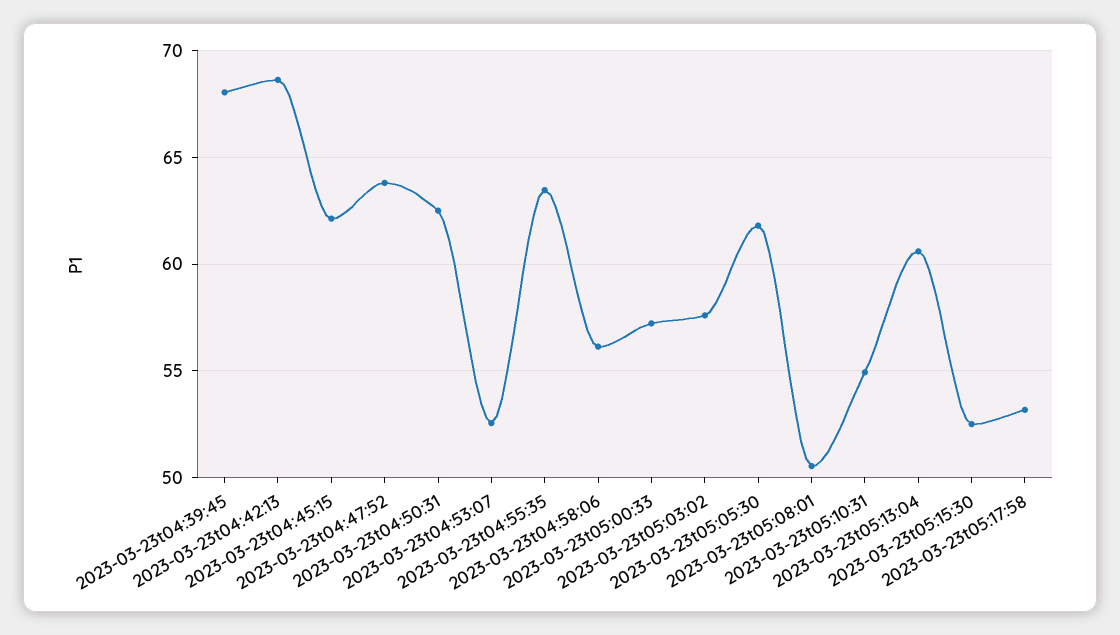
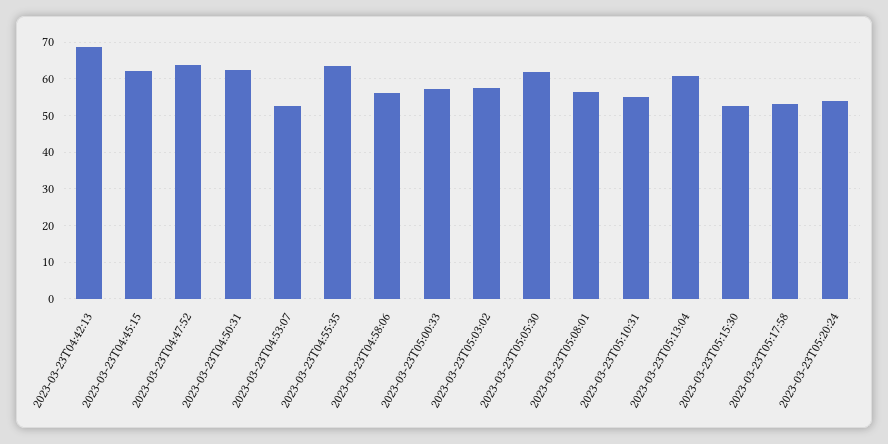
2023-03-23t04:39:45: 68 -> none
2023-03-23t05:08:01: 50.5 -> 56
2023-03-23T05:20:24: none -> 54

